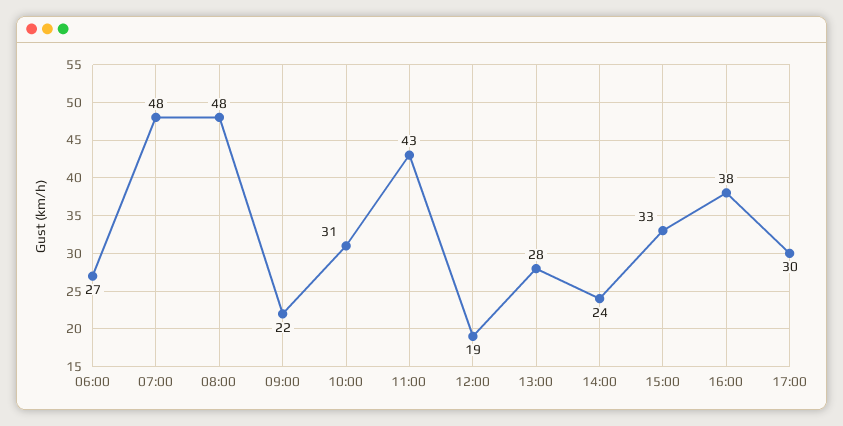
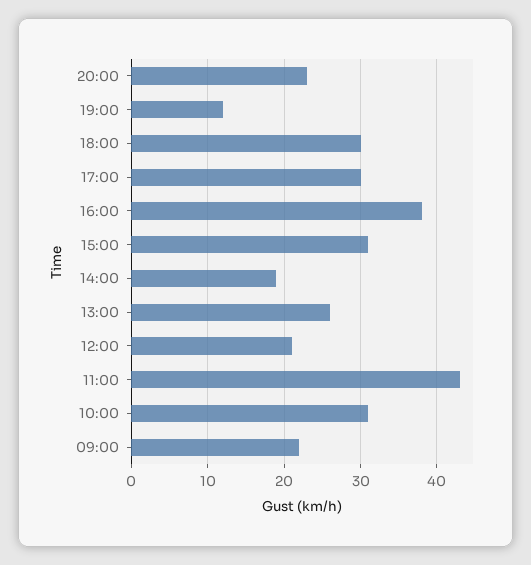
06:00: 27 -> none
07:00: 48 -> none
08:00: 48 -> none
12:00: 19 -> 21
13:00: 28 -> 26
14:00: 24 -> 19
15:00: 33 -> 31
20:00: none -> 23
19:00: none -> 12
18:00: none -> 30

